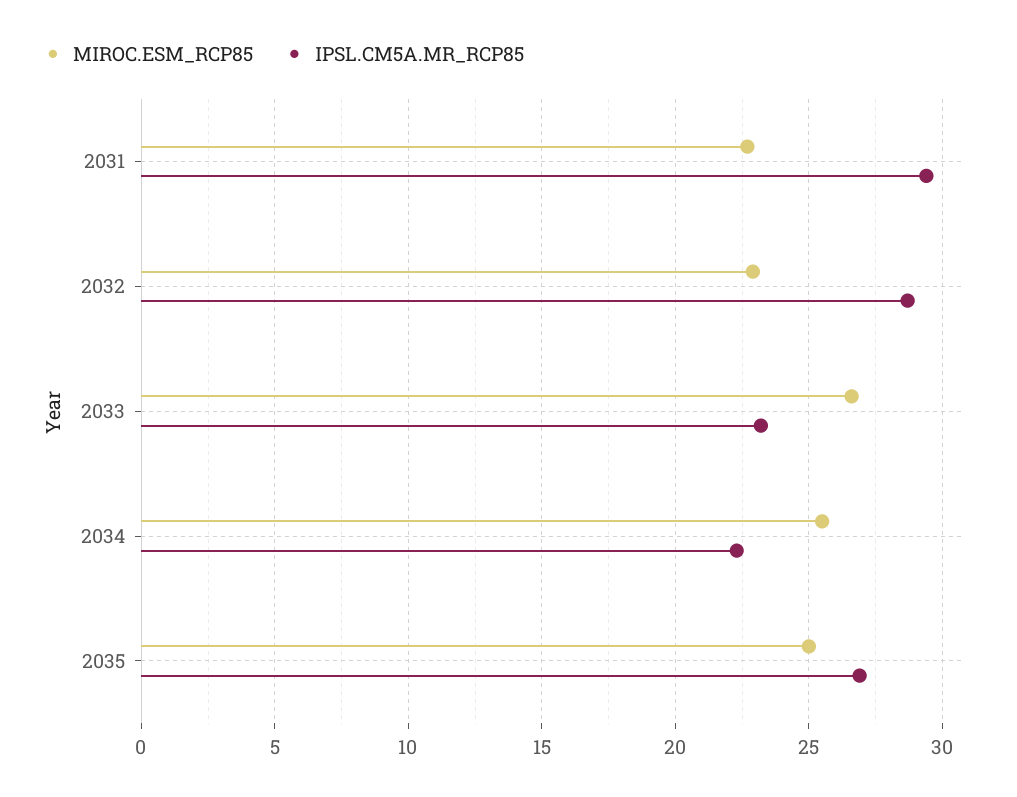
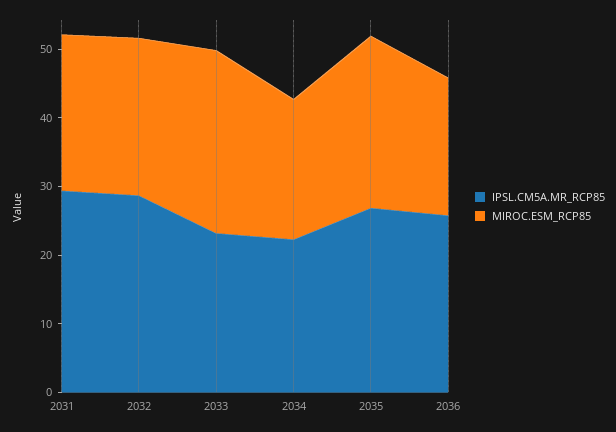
MIROC.ESM_RCP85, 2034: 25.5 -> 20
IPSL.CM5A.MR_RCP85, 2036: none -> 26
MIROC.ESM_RCP85, 2036: none -> 20

